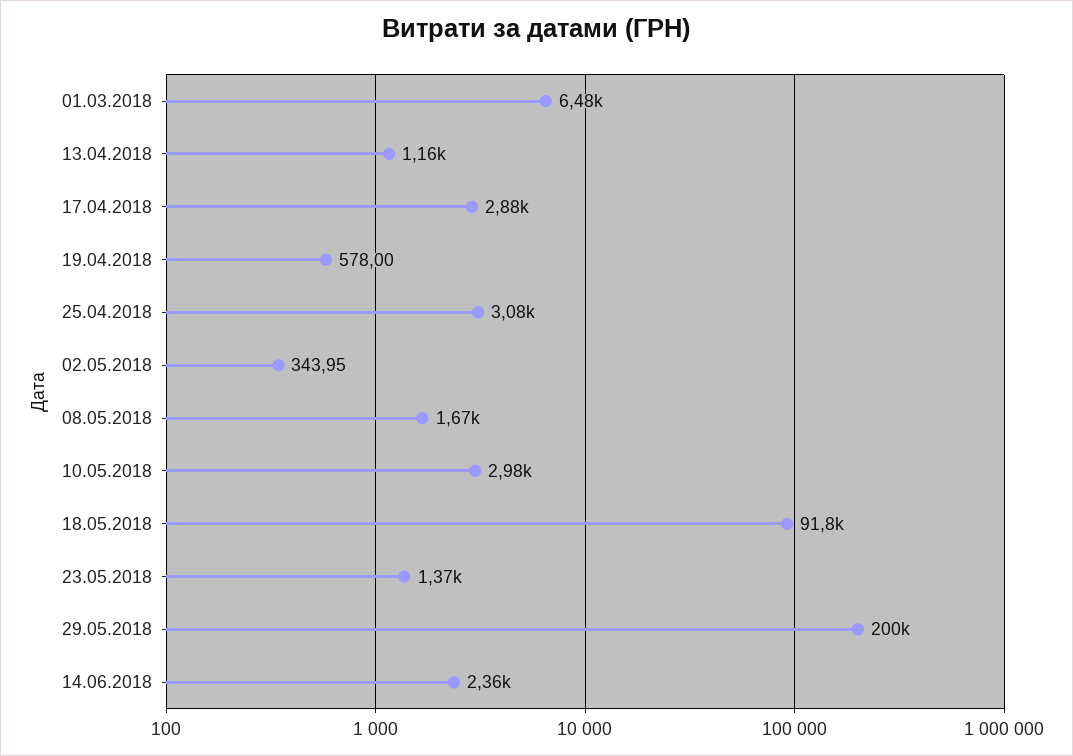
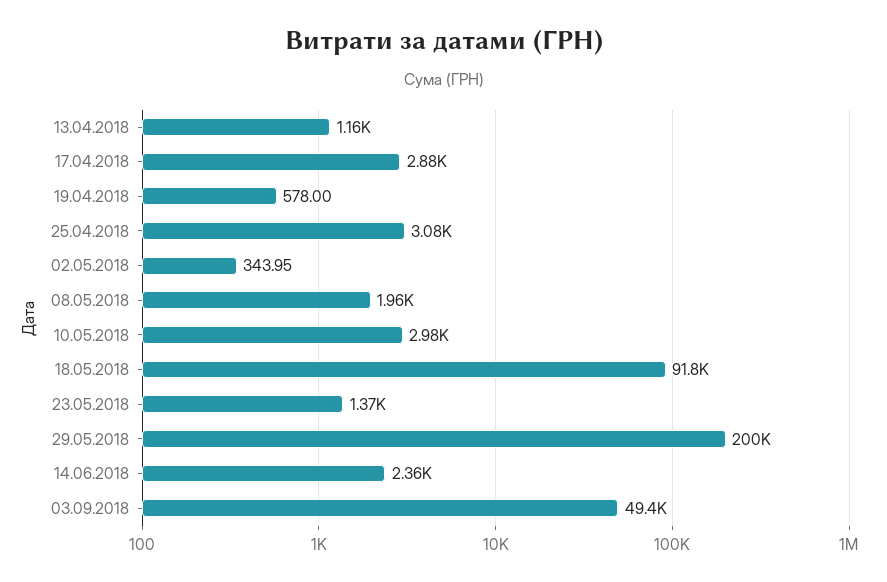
01.03.2018: 6480 -> none
08.05.2018: 1670 -> 1960
03.09.2018: none -> 49400

